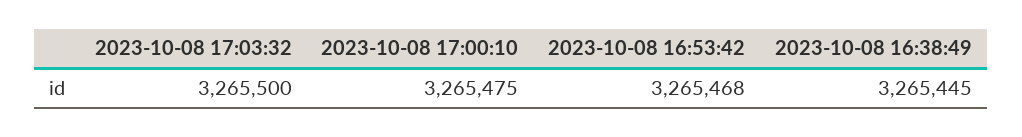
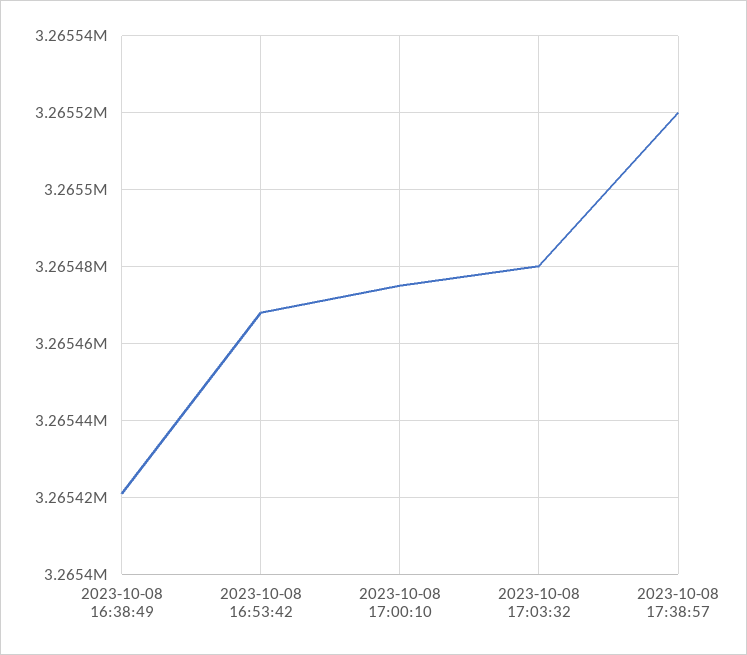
2023-10-08 17:03:32: 3265500 -> 3265480
2023-10-08 16:38:49: 3265445 -> 3265420
2023-10-08 17:38:57: none -> 3265520

